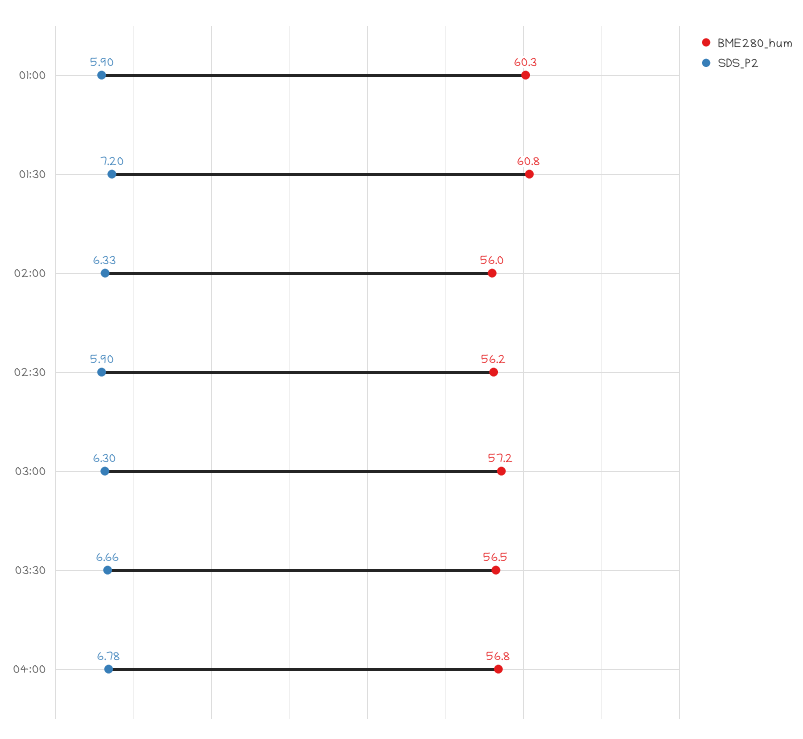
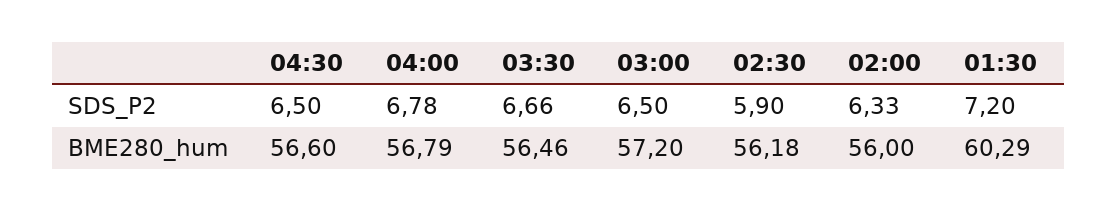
BME280_hum, 01:00: 60.3 -> none
SDS_P2, 01:00: 5.9 -> none
BME280_hum, 01:30: 60.8 -> 60.29
SDS_P2, 03:00: 6.3 -> 6.5
SDS_P2, 04:30: none -> 6.5
BME280_hum, 04:30: none -> 56.6

